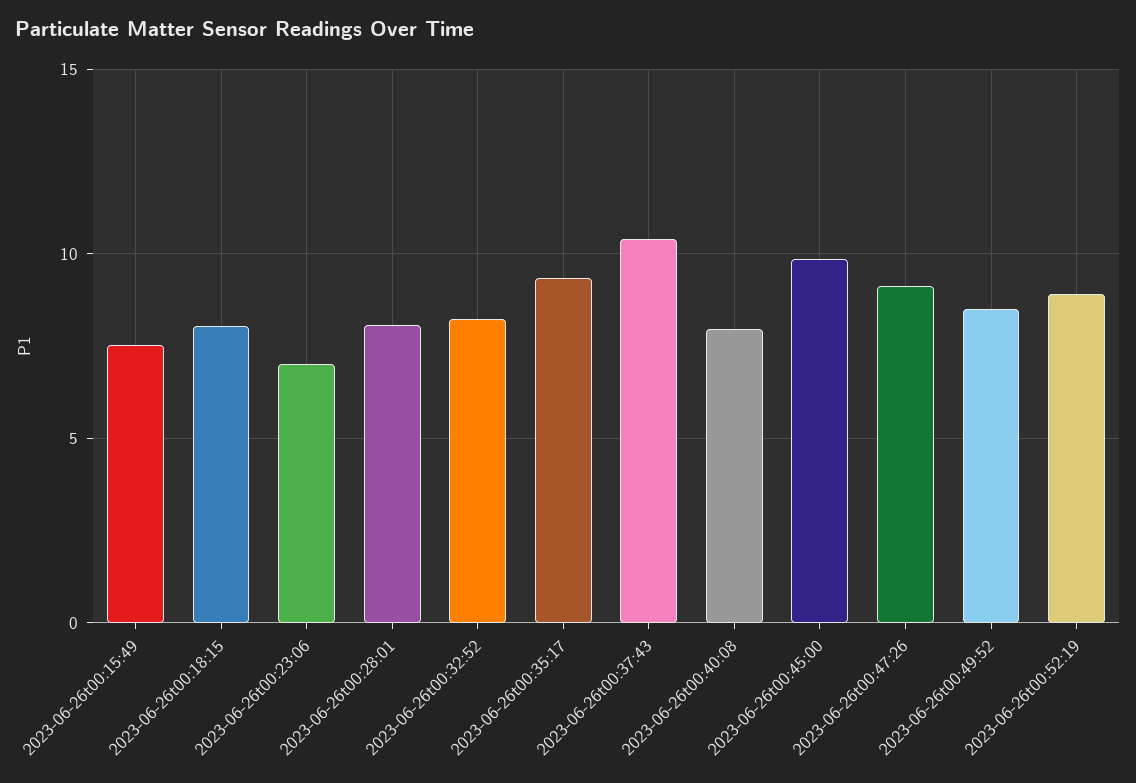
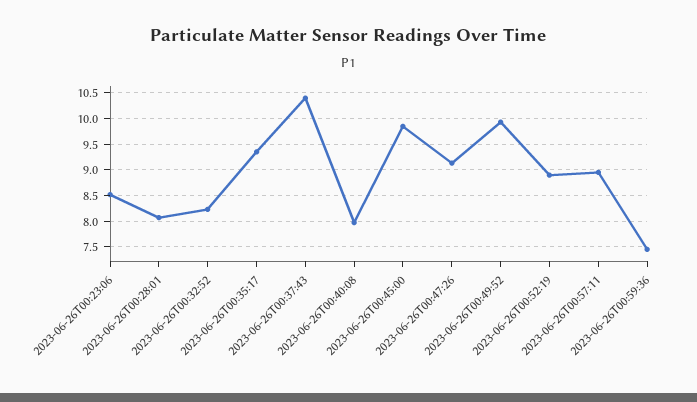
2023-06-26t00:15:49: 7.5 -> none
2023-06-26t00:18:15: 8 -> none
2023-06-26t00:23:06: 7 -> 8.5
2023-06-26t00:49:52: 8.5 -> 10
2023-06-26T00:57:11: none -> 9
2023-06-26T00:59:36: none -> 7.5

